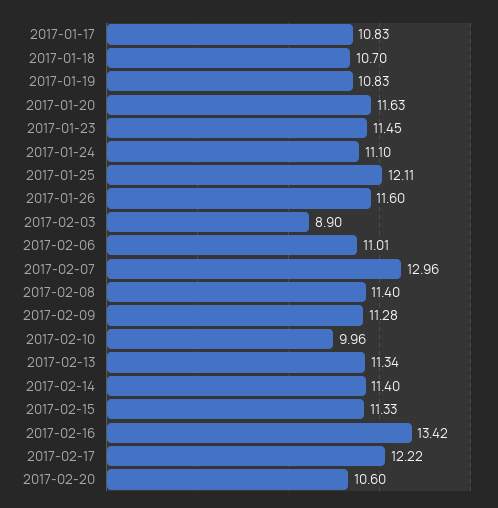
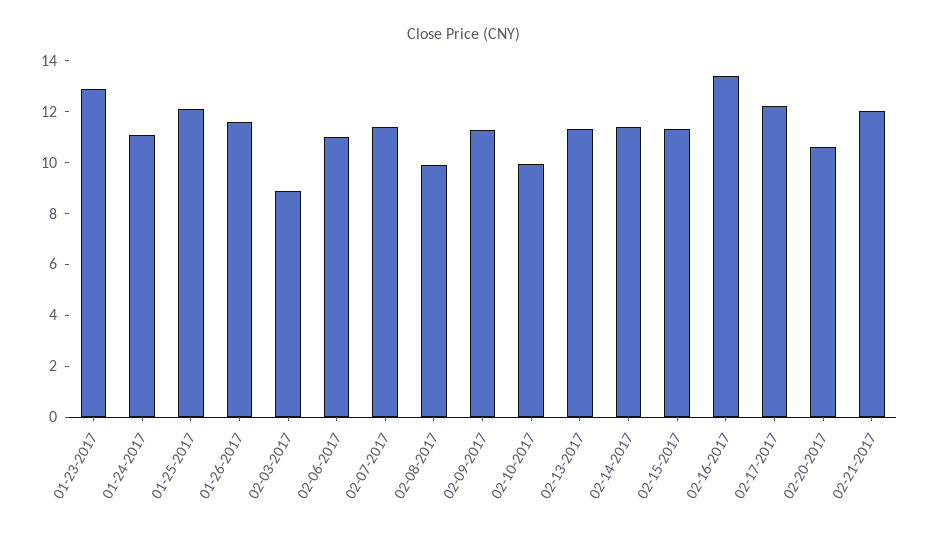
2017-01-17: 10.83 -> none
2017-01-18: 10.7 -> none
2017-01-19: 10.83 -> none
2017-01-20: 11.63 -> none
2017-01-23: 11.45 -> 13
2017-02-07: 12.96 -> 11.5
2017-02-08: 11.4 -> 10
02-21-2017: none -> 12

